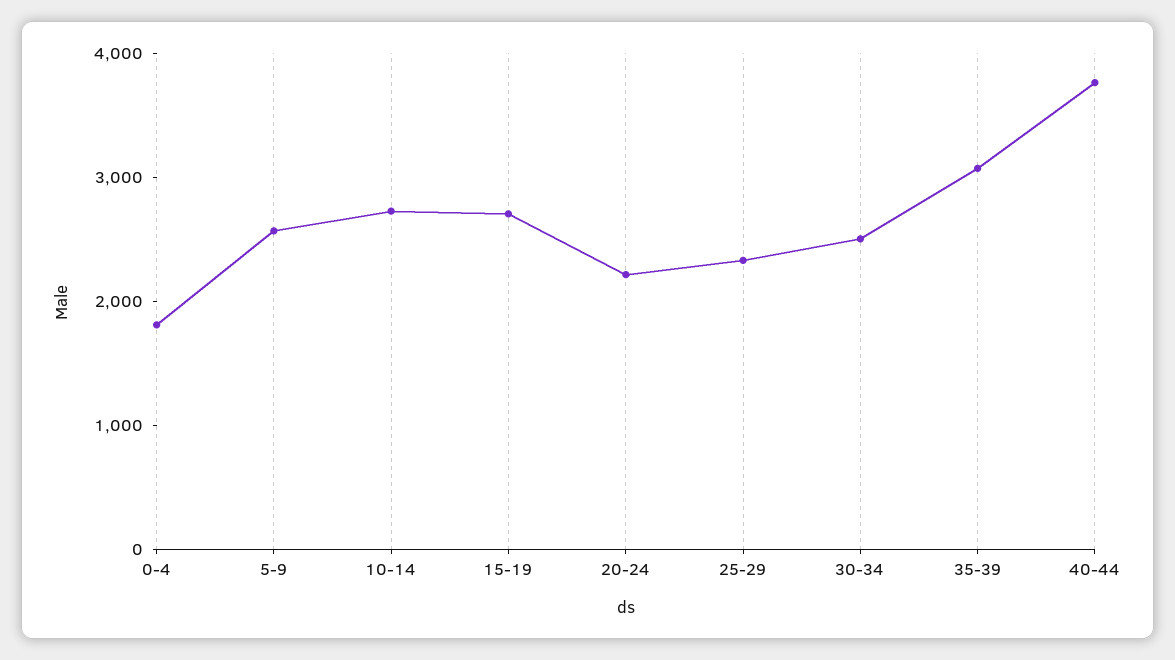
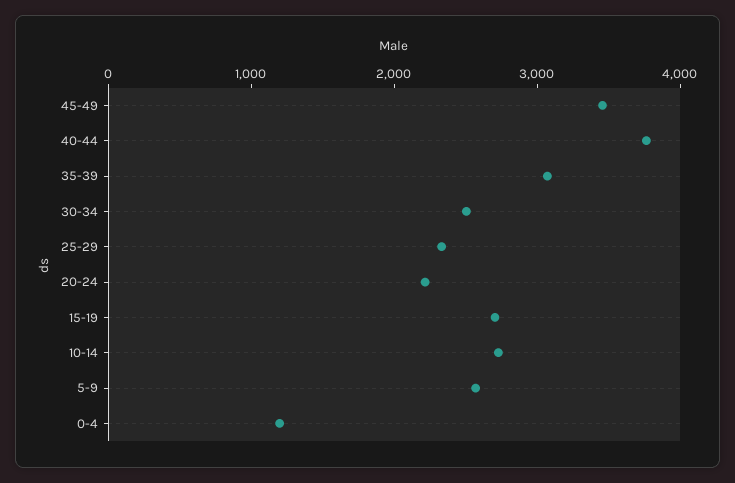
0-4: 1800 -> 1200
45-49: none -> 3400

